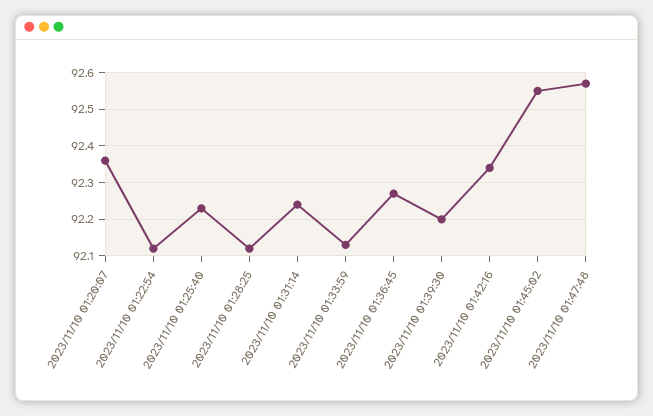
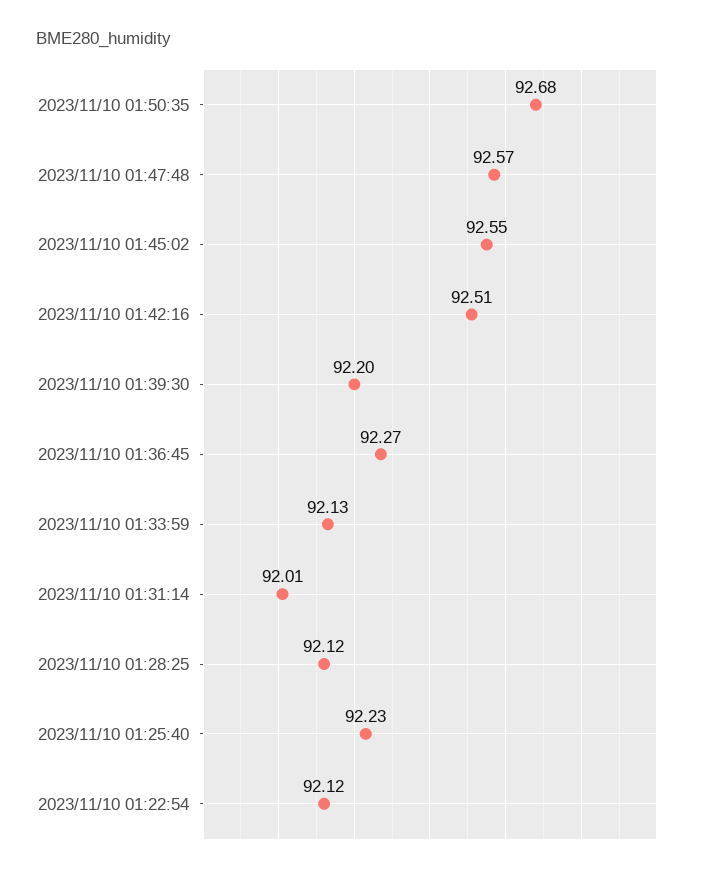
2023/11/10 01:20:07: 92.35 -> none
2023/11/10 01:31:14: 92.25 -> 92.01
2023/11/10 01:42:16: 92.35 -> 92.51
2023/11/10 01:50:35: none -> 92.68

